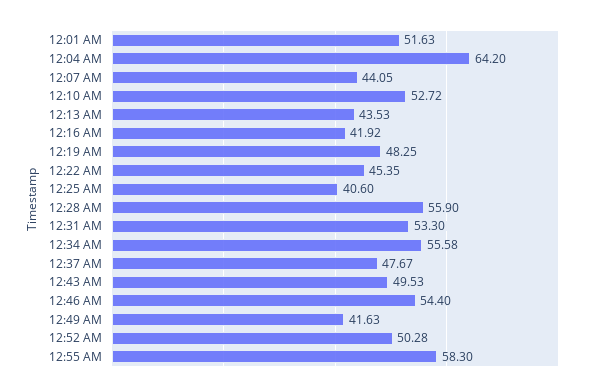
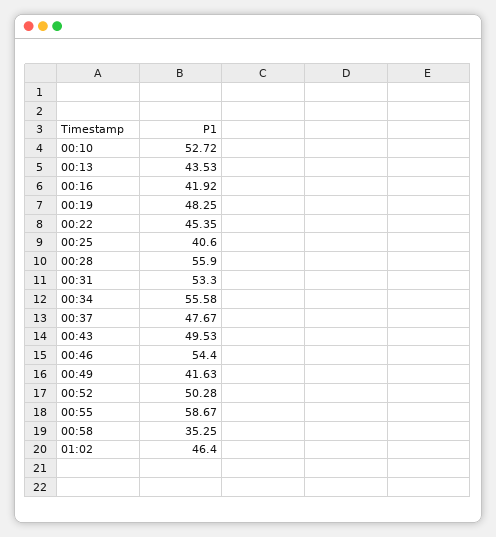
12:01 AM: 51.63 -> none
12:04 AM: 64.2 -> none
12:07 AM: 44.05 -> none
12:55 AM: 58.3 -> 58.67
00:58: none -> 35.25
01:02: none -> 46.4

